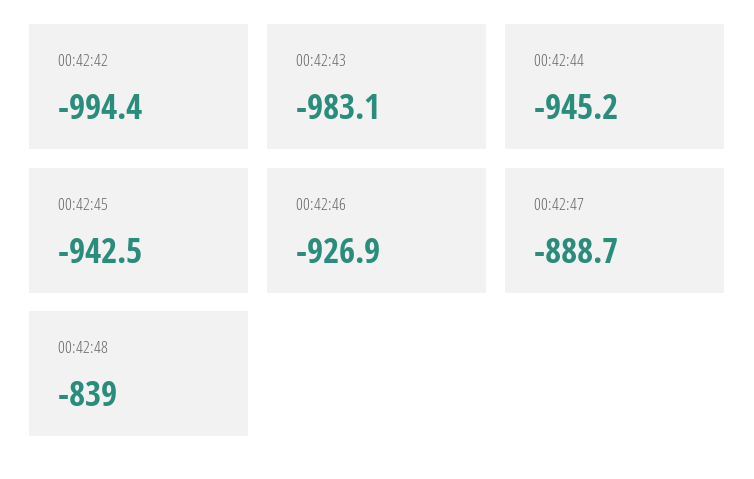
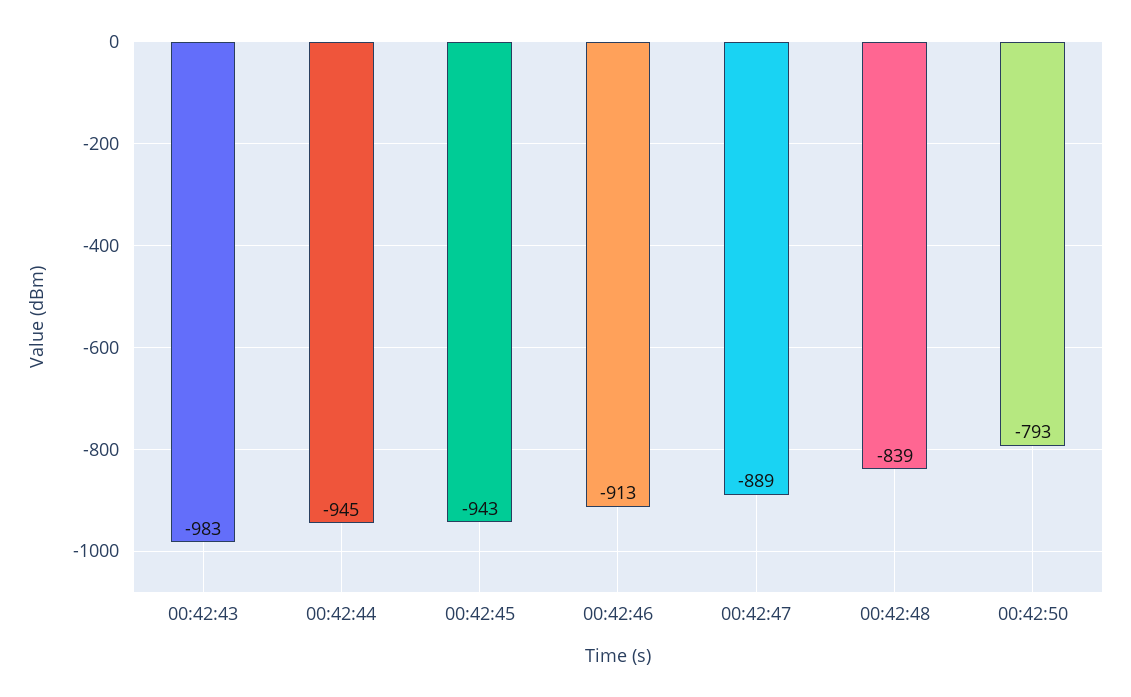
00:42:42: -994.4 -> none
00:42:46: -926.9 -> -913
00:42:50: none -> -793

